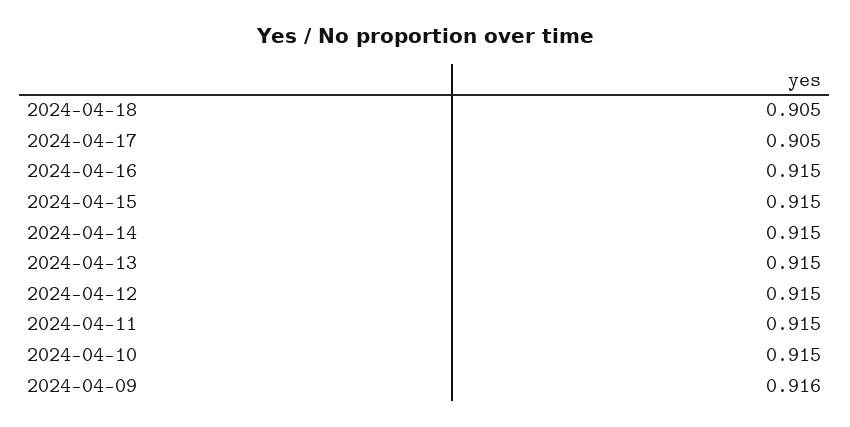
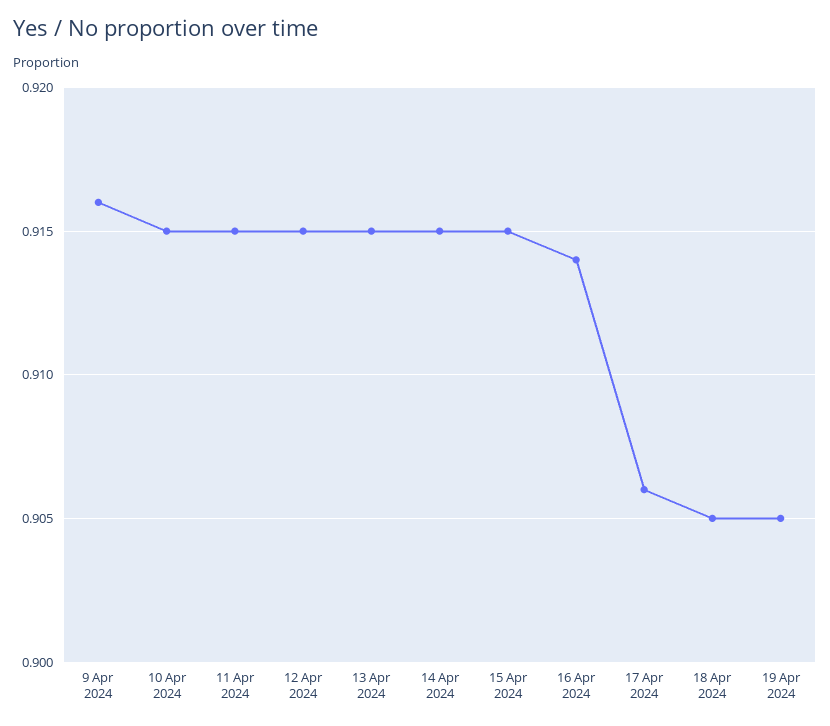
2024-04-17: 0.905 -> 0.906
2024-04-16: 0.915 -> 0.914
19 Apr 2024: none -> 0.905

